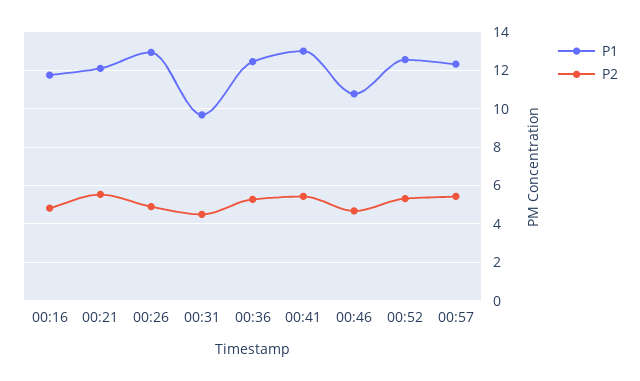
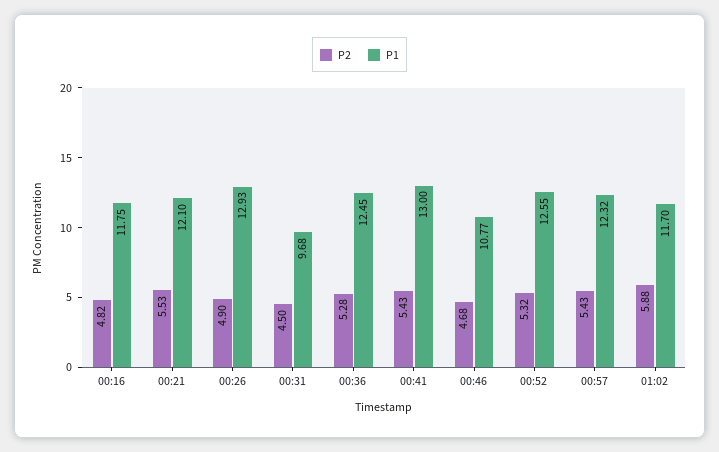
P2, 01:02: none -> 5.88
P1, 01:02: none -> 11.7

